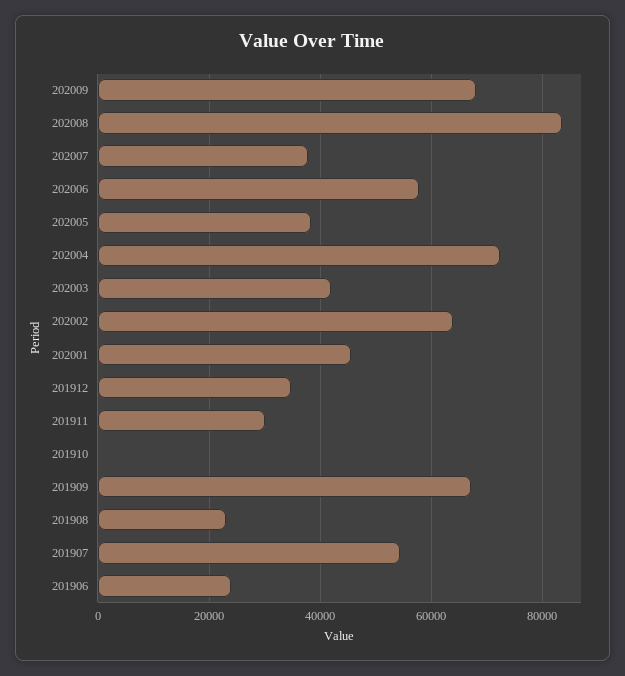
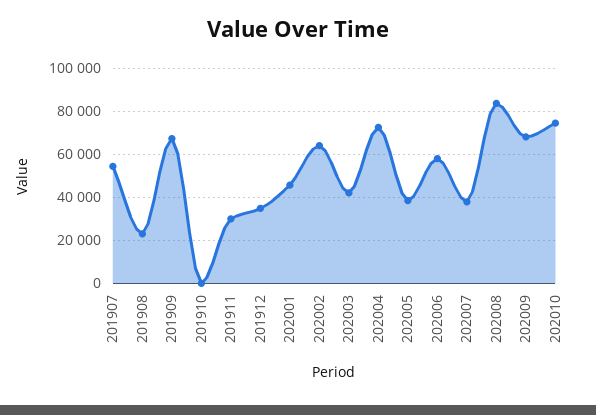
201906: 24000 -> none
202010: none -> 75000

